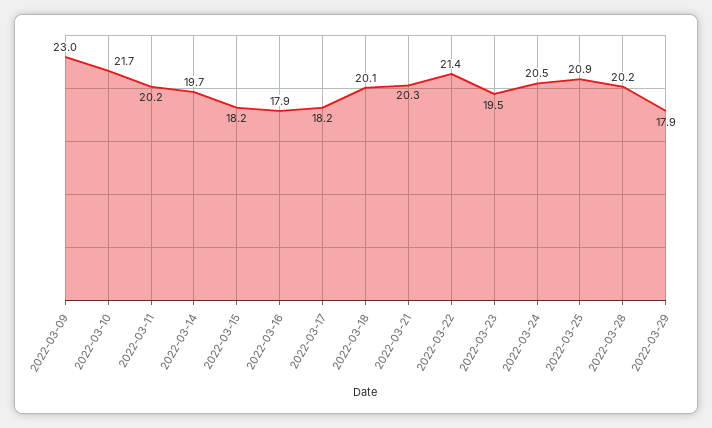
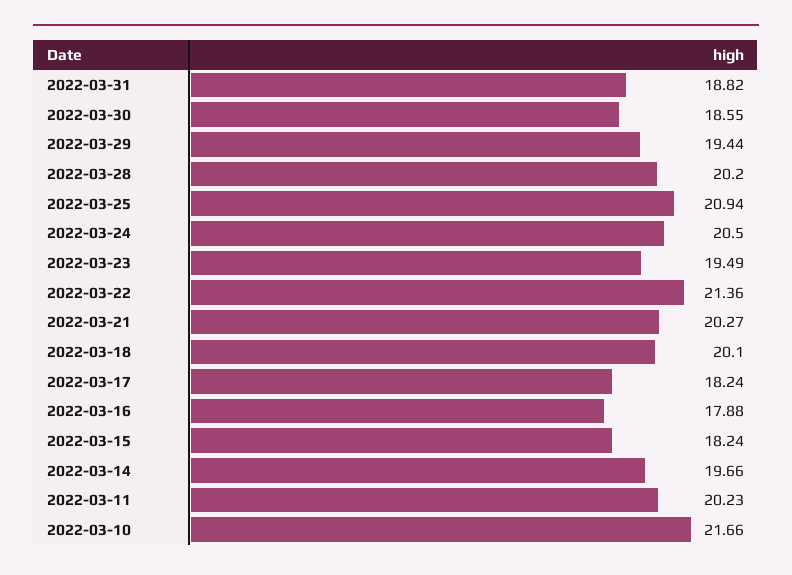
2022-03-09: 23 -> none
2022-03-29: 17.9 -> 19.44
2022-03-31: none -> 18.82
2022-03-30: none -> 18.55

